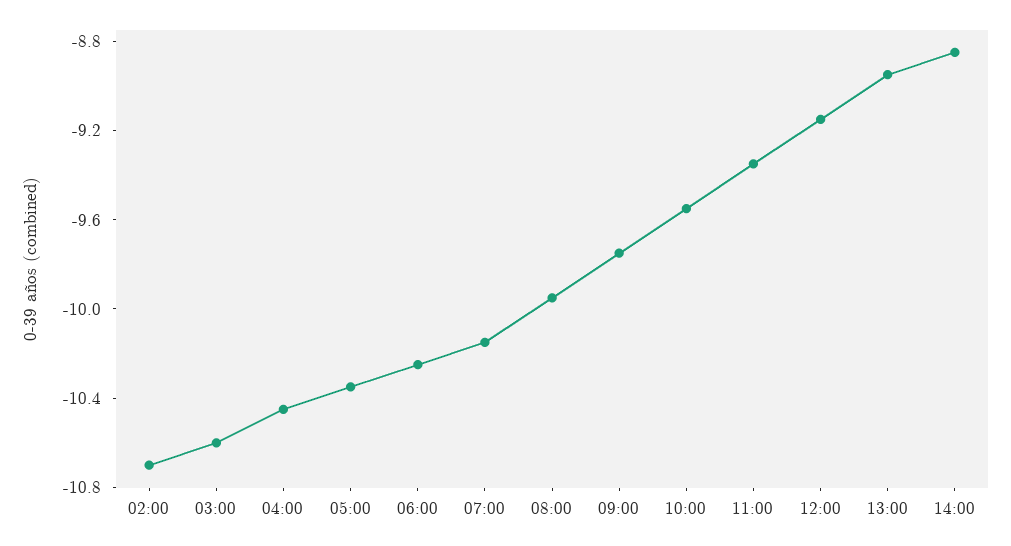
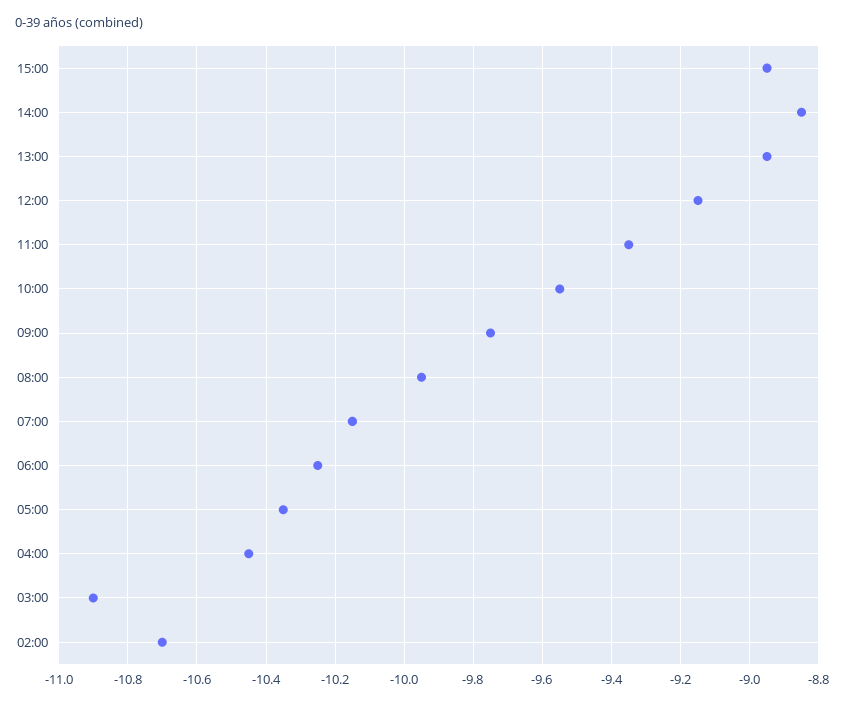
03:00: -10.6 -> -10.9
15:00: none -> -8.95

